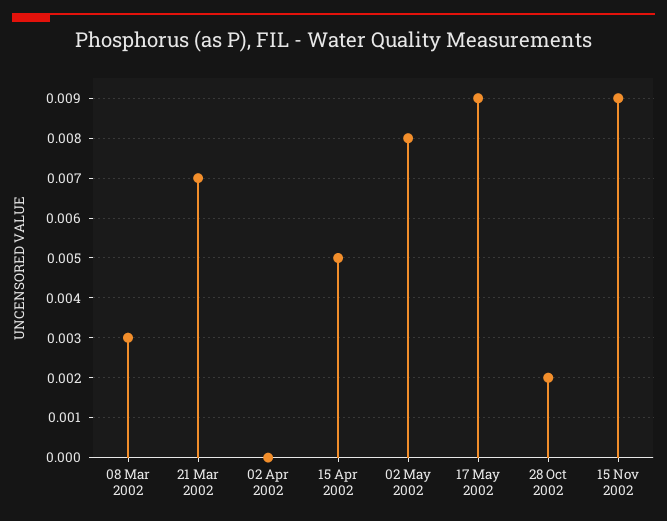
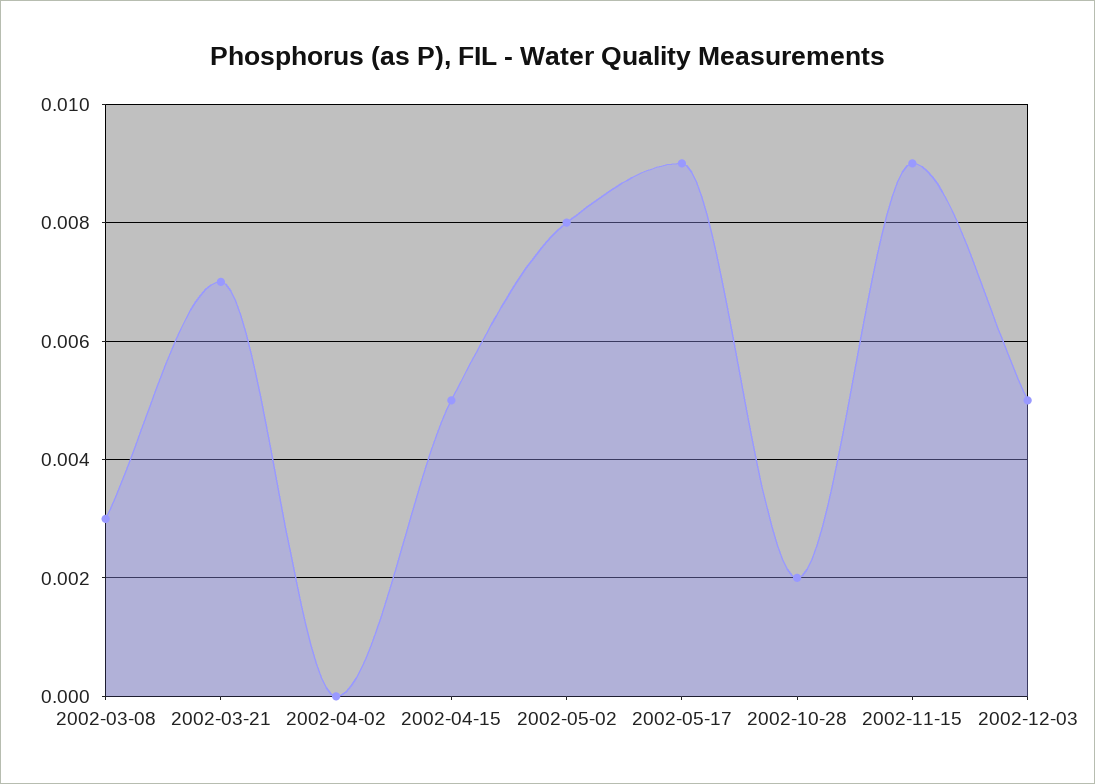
2002-12-03: none -> 0.005

